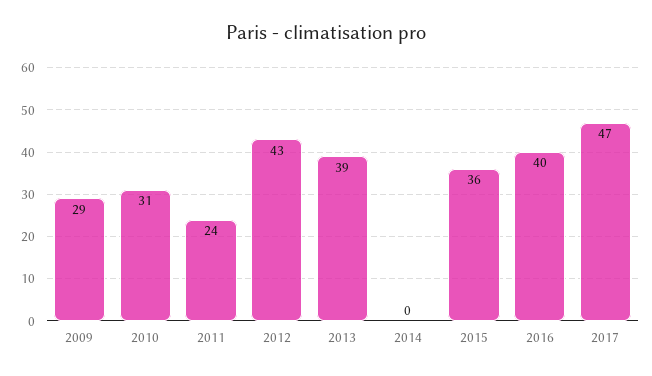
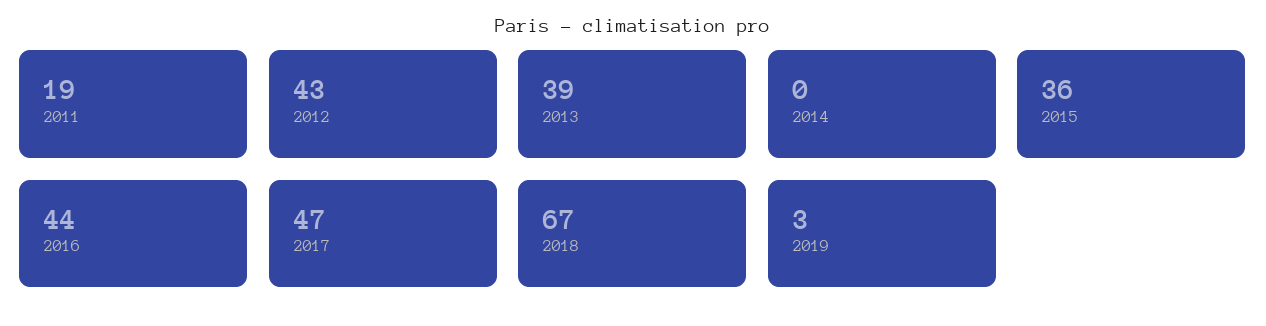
2009: 29 -> none
2010: 31 -> none
2011: 24 -> 19
2016: 40 -> 44
2018: none -> 67
2019: none -> 3

